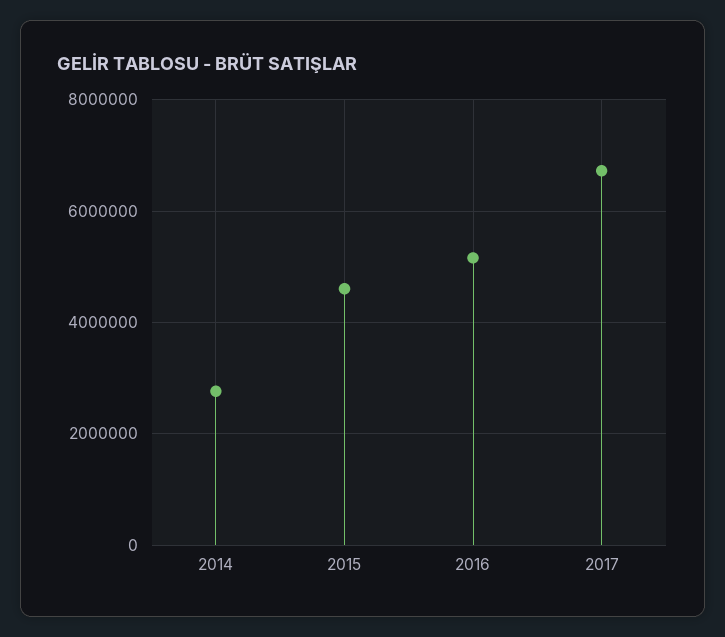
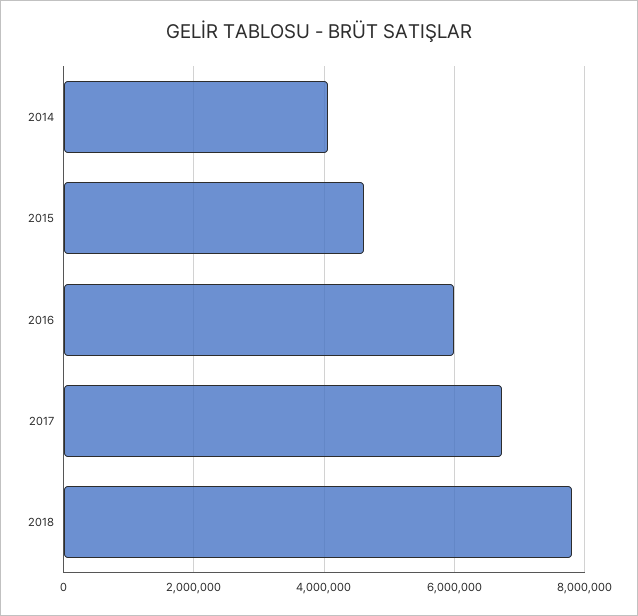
2014: 2800000 -> 4000000
2016: 5200000 -> 6000000
2018: none -> 7800000

